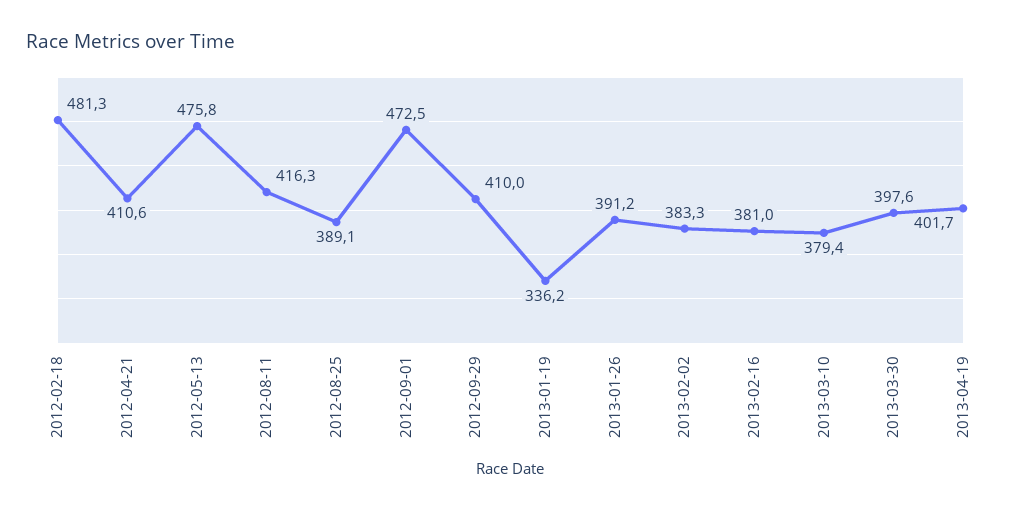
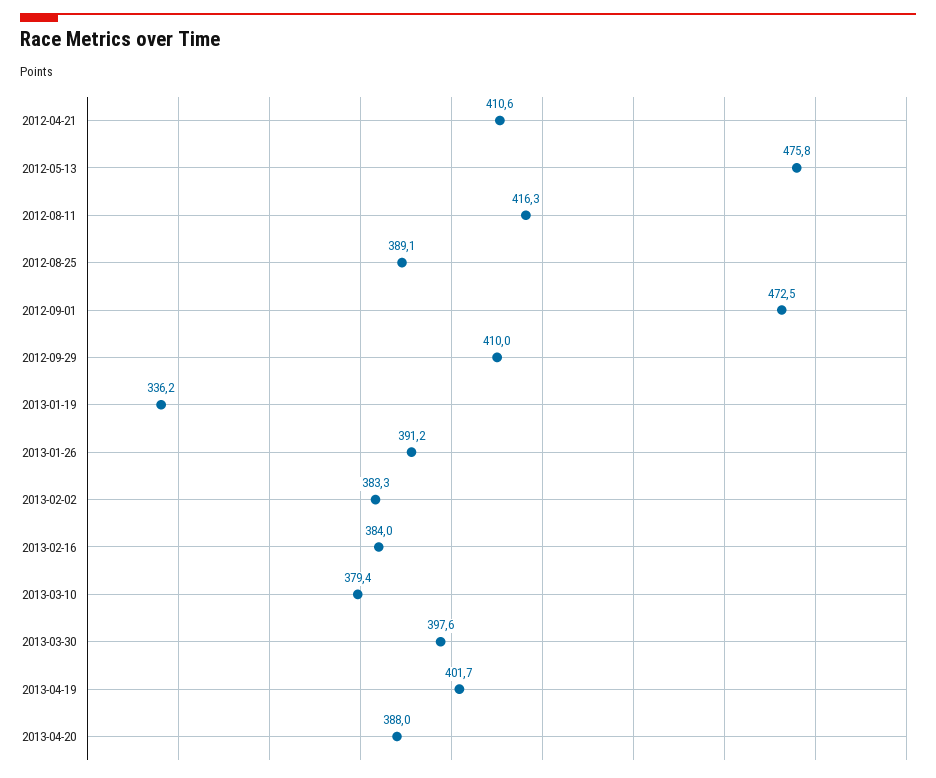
2012-02-18: 481.3 -> none
2013-02-16: 381 -> 384
2013-04-20: none -> 388

